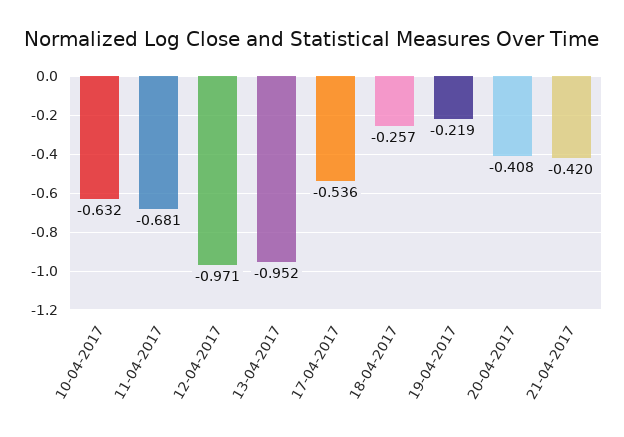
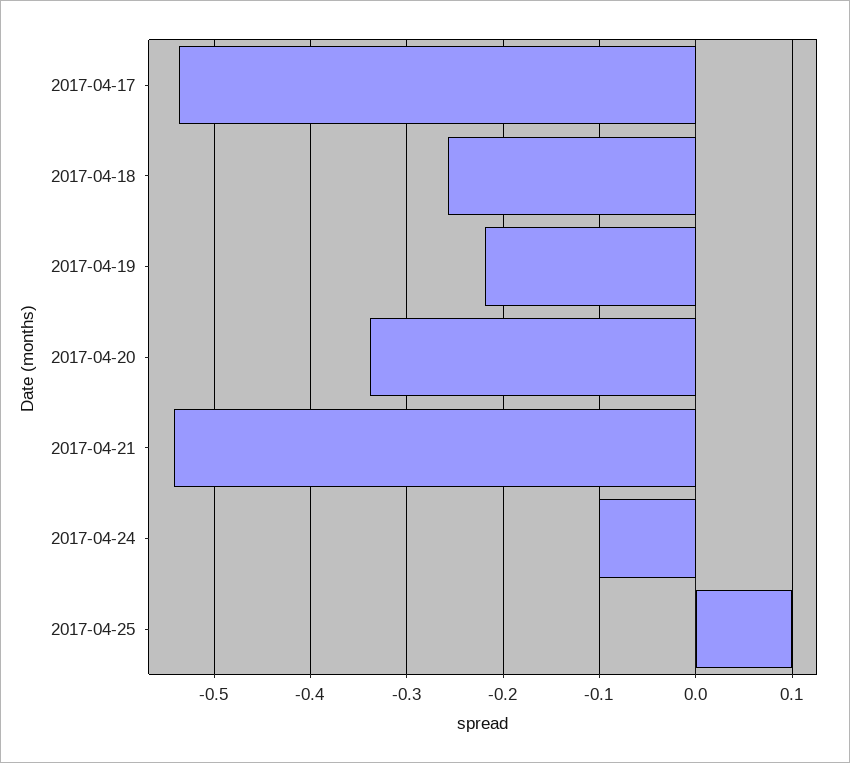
10-04-2017: -0.632 -> none
11-04-2017: -0.681 -> none
12-04-2017: -0.971 -> none
13-04-2017: -0.952 -> none
20-04-2017: -0.408 -> -0.34
21-04-2017: -0.42 -> -0.54
2017-04-24: none -> -0.1
2017-04-25: none -> 0.1

